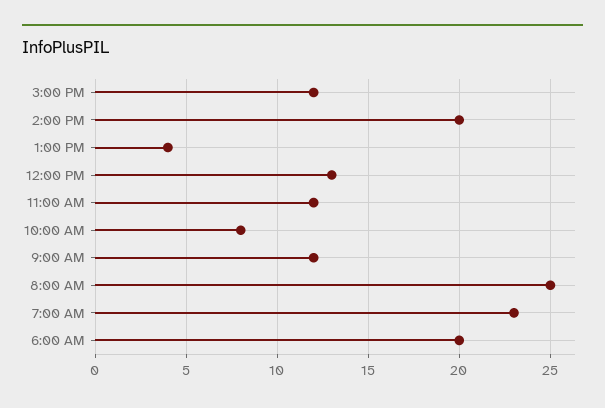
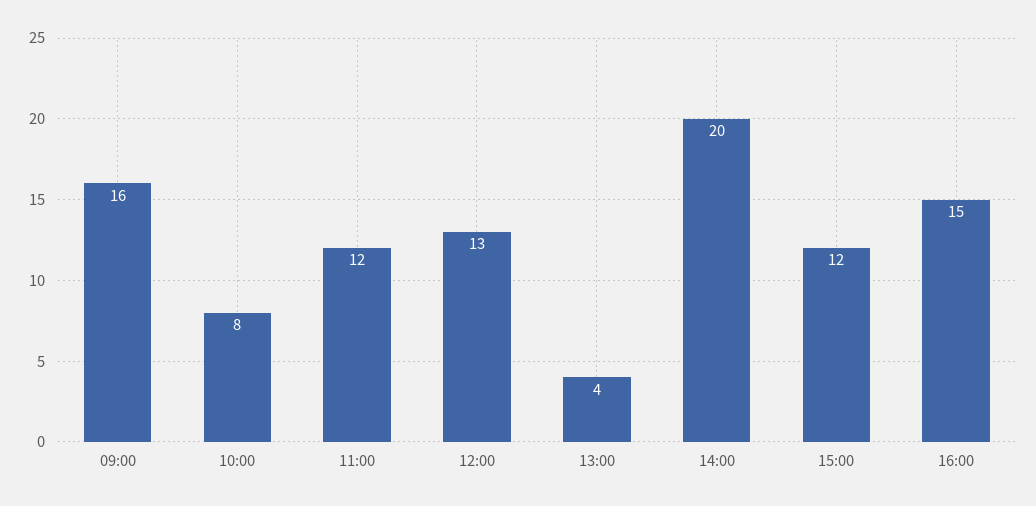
9:00 AM: 12 -> 16
8:00 AM: 25 -> none
7:00 AM: 23 -> none
6:00 AM: 20 -> none
16:00: none -> 15

